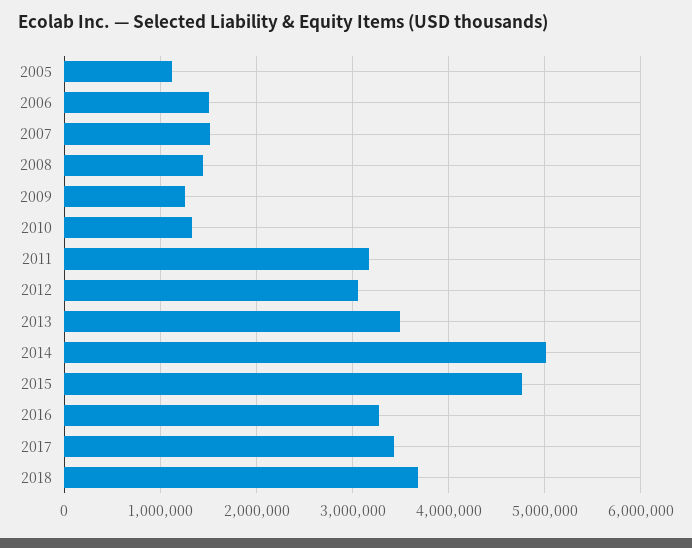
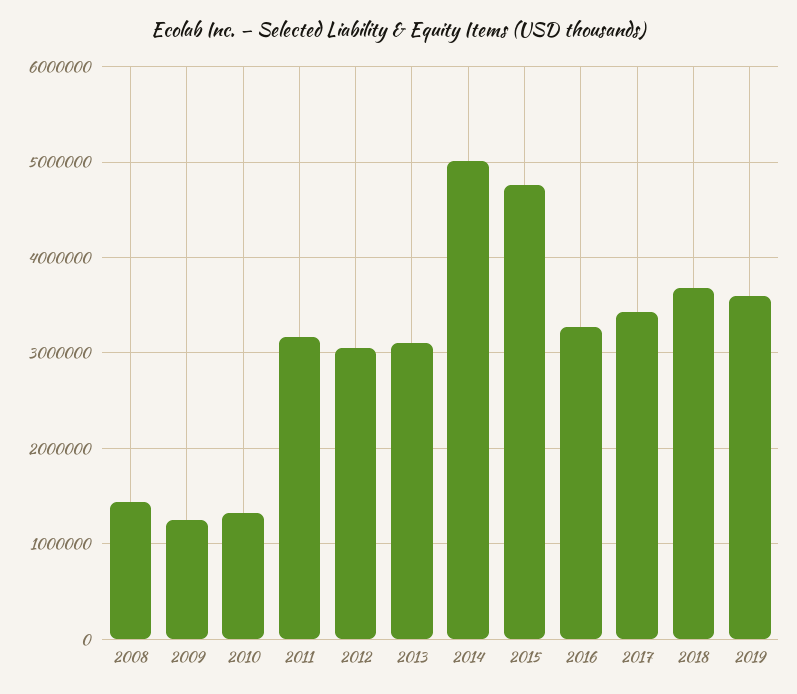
2005: 1100000 -> none
2006: 1500000 -> none
2007: 1500000 -> none
2013: 3500000 -> 3100000
2019: none -> 3600000

